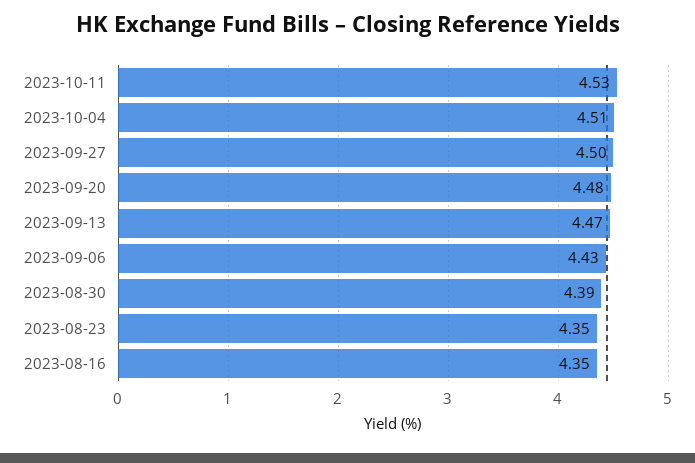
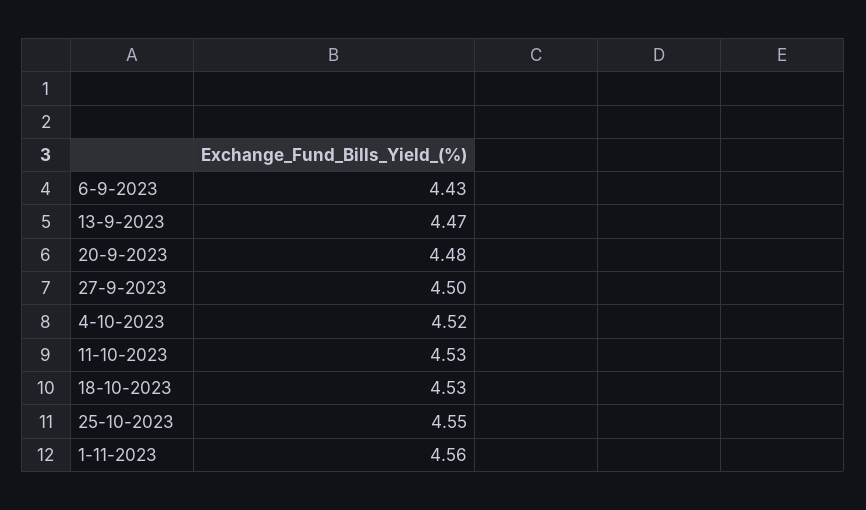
2023-10-04: 4.51 -> 4.52
2023-08-30: 4.39 -> none
2023-08-23: 4.35 -> none
2023-08-16: 4.35 -> none
18-10-2023: none -> 4.53
25-10-2023: none -> 4.55
1-11-2023: none -> 4.56

